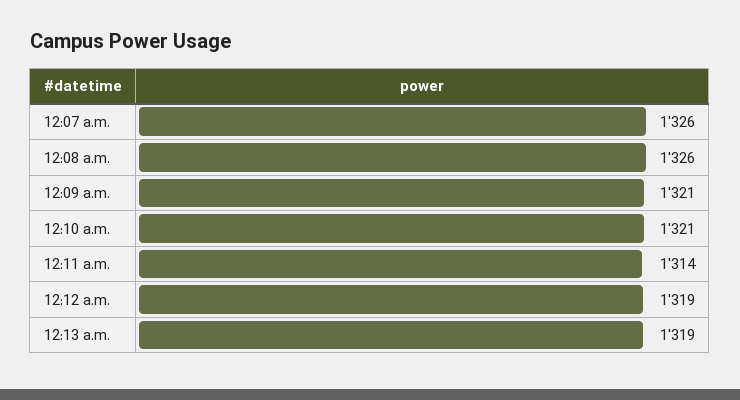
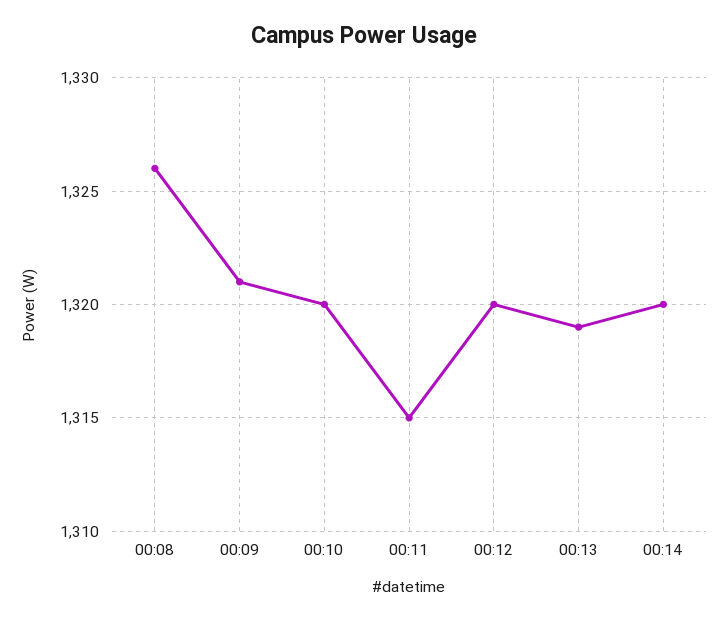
12:07 a.m.: 1326 -> none
12:10 a.m.: 1321 -> 1320
12:11 a.m.: 1314 -> 1315
12:12 a.m.: 1319 -> 1320
00:14: none -> 1320

